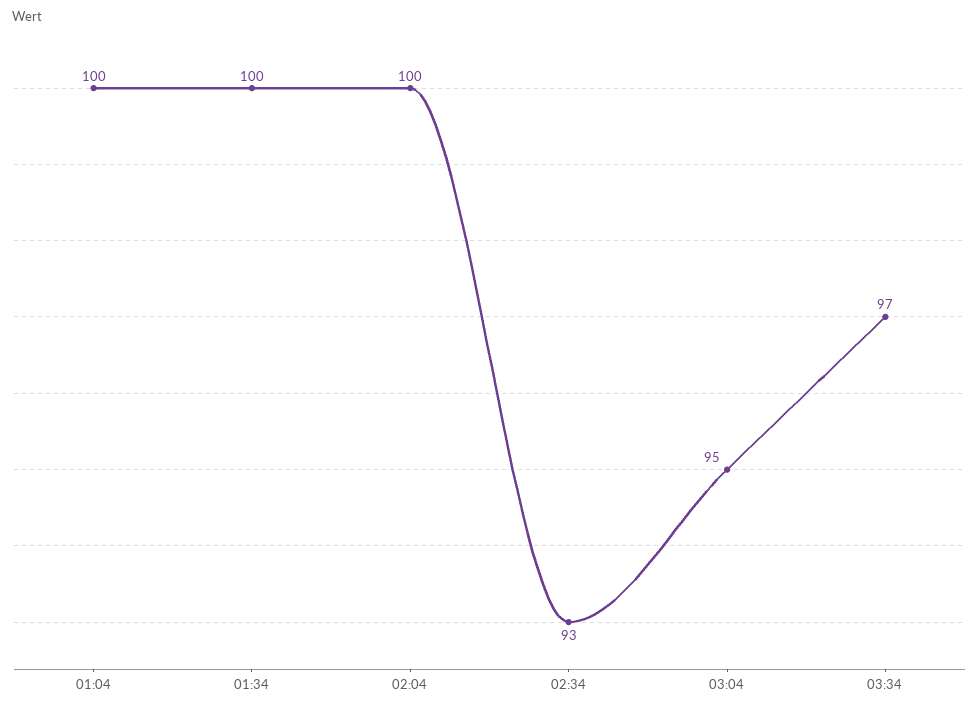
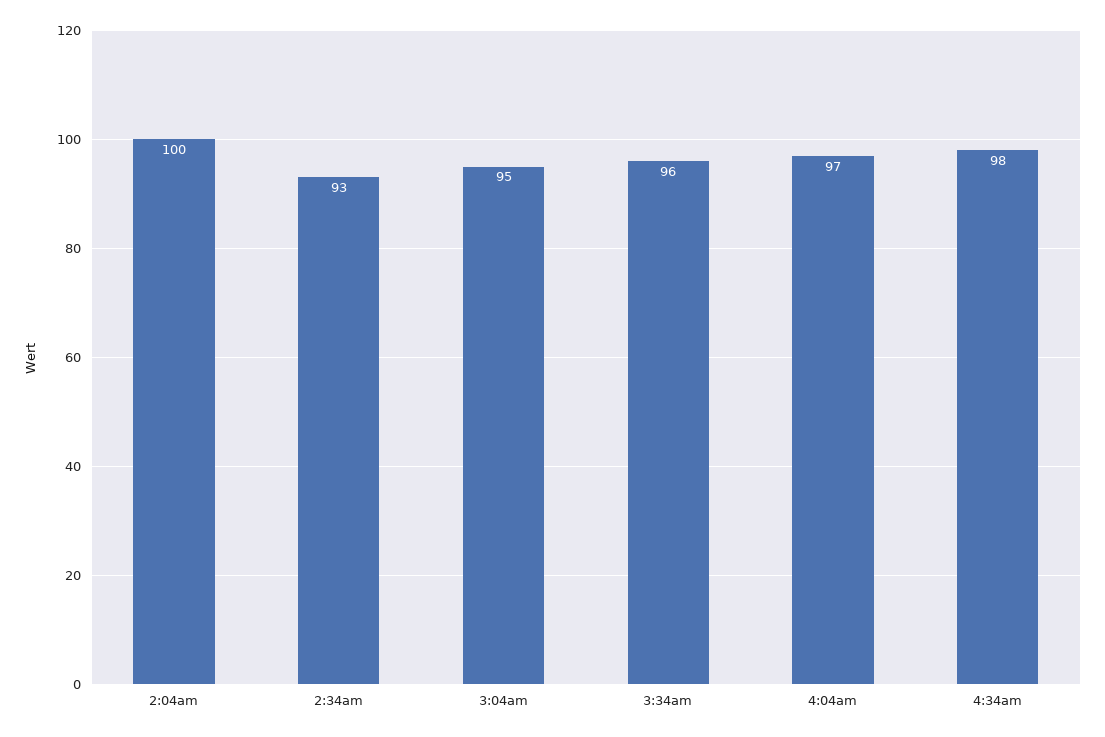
01:04: 100 -> none
01:34: 100 -> none
03:34: 97 -> 96
4:04am: none -> 97
4:34am: none -> 98

